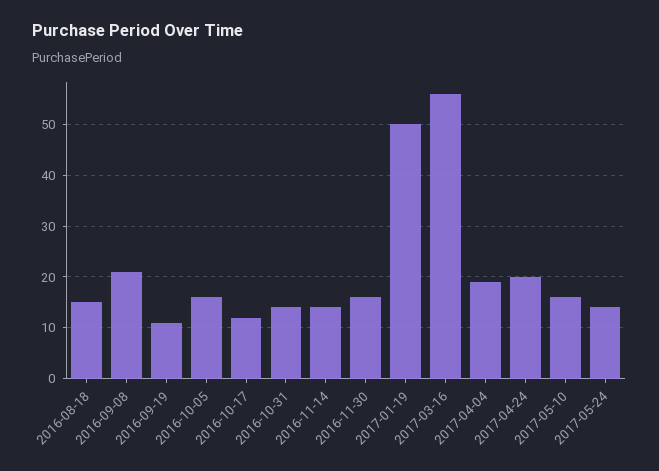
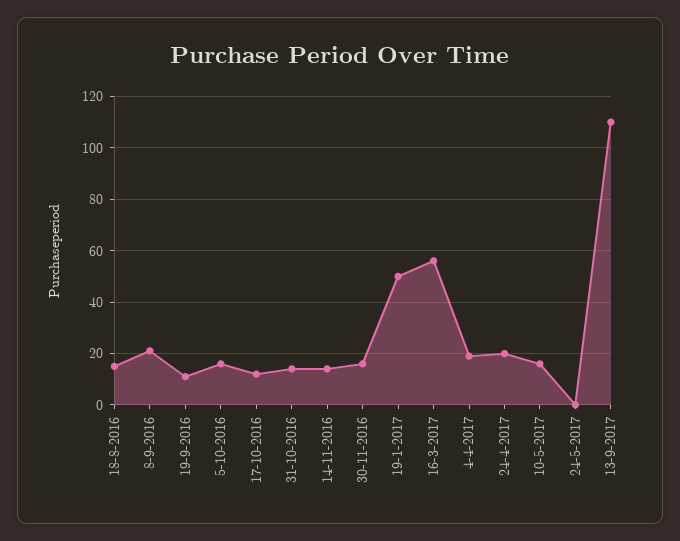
2017-05-24: 15 -> 0
13-9-2017: none -> 110

